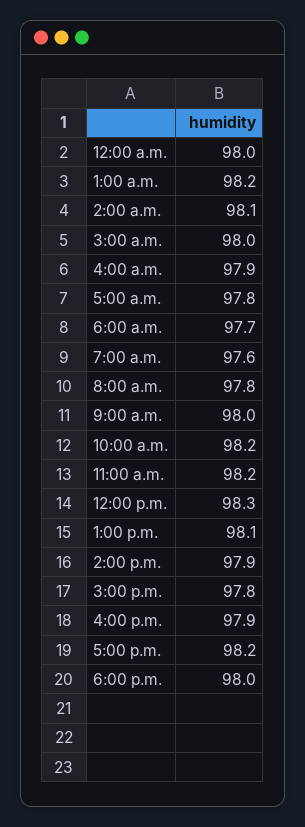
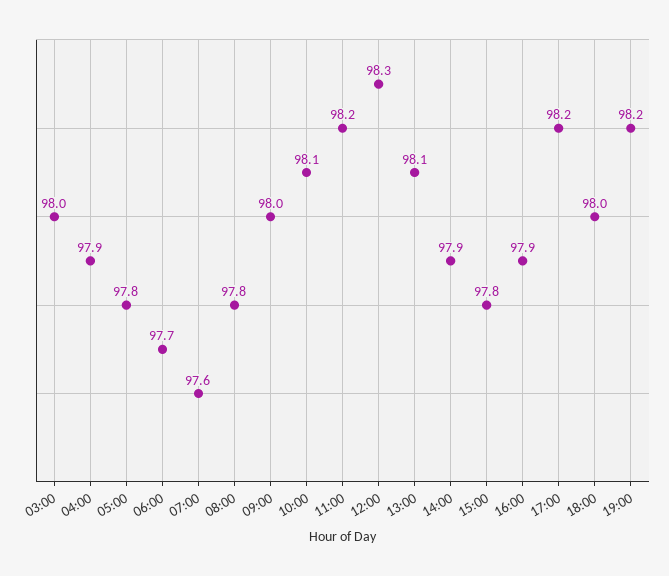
12:00 a.m.: 98 -> none
1:00 a.m.: 98.2 -> none
2:00 a.m.: 98.1 -> none
10:00 a.m.: 98.2 -> 98.1
19:00: none -> 98.2

